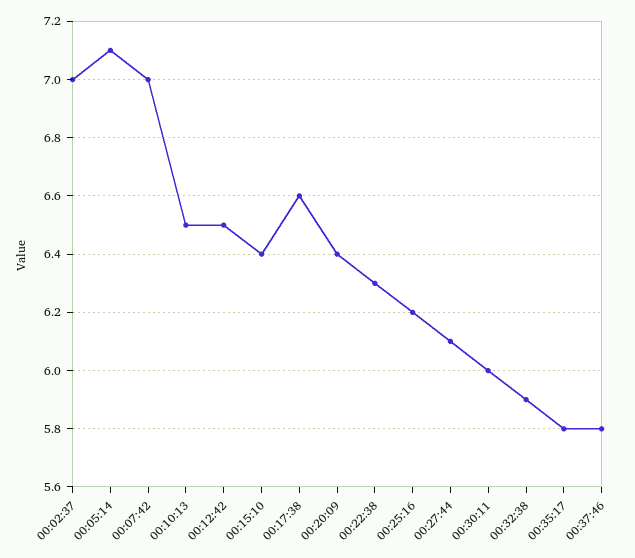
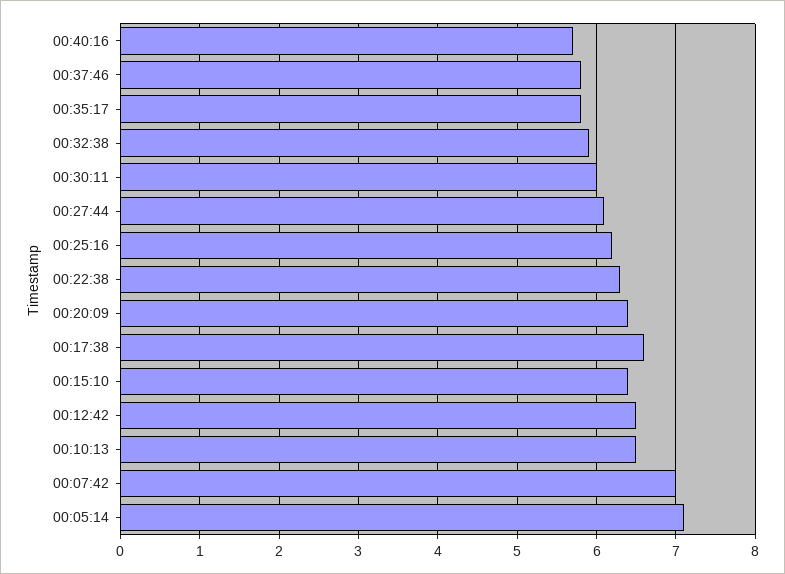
00:02:37: 7 -> none
00:40:16: none -> 5.7

